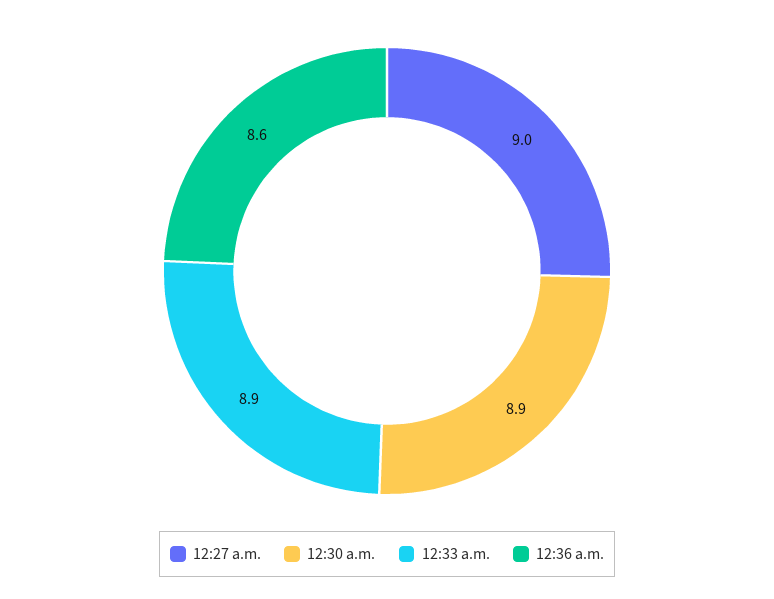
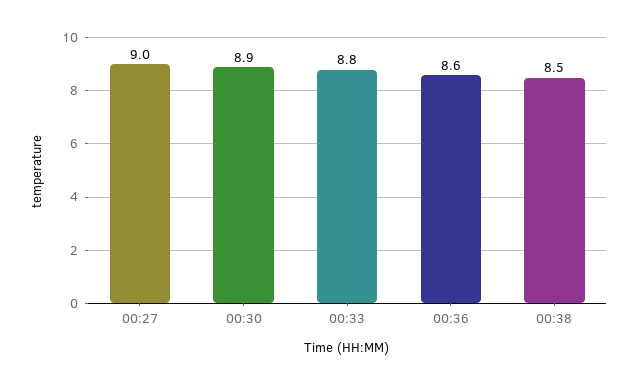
12:33 a.m.: 8.9 -> 8.8
00:38: none -> 8.5

